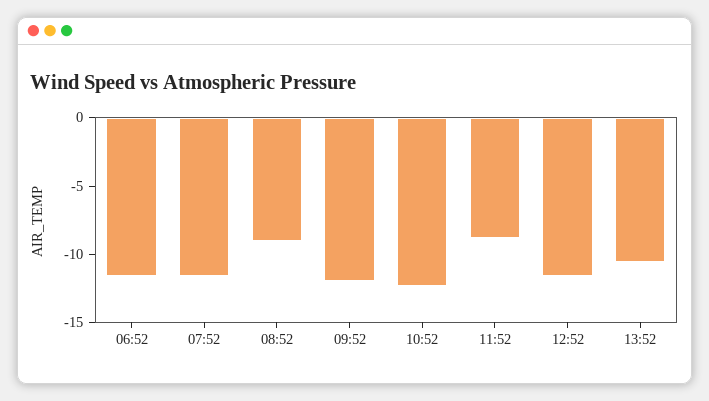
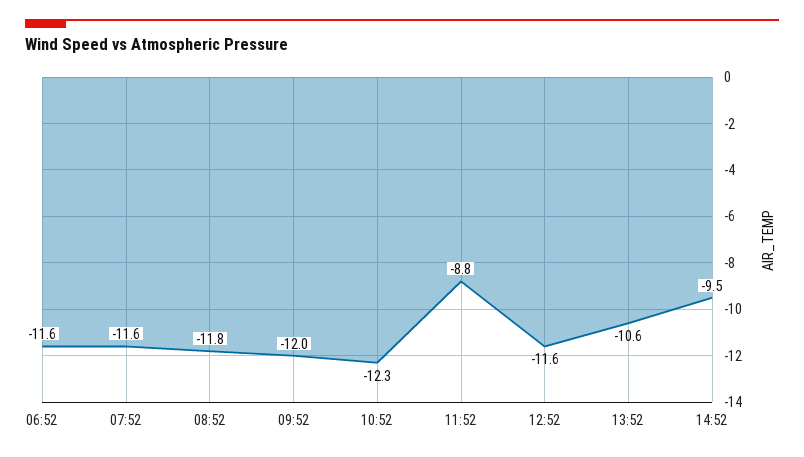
08:52: -9 -> -11.8
14:52: none -> -9.5

